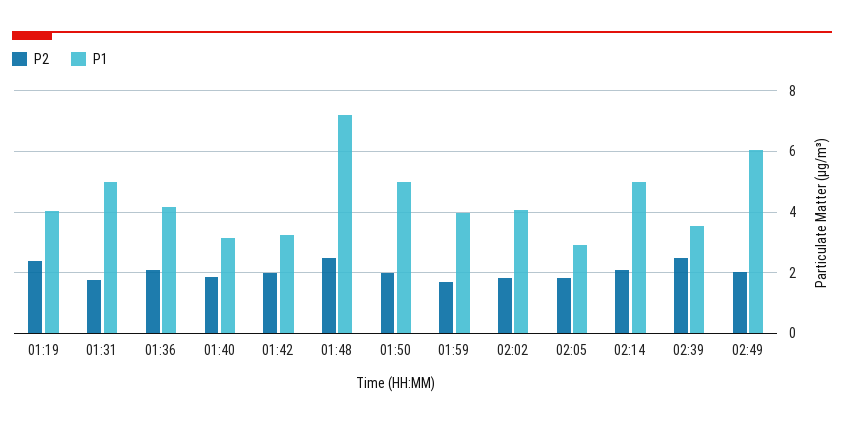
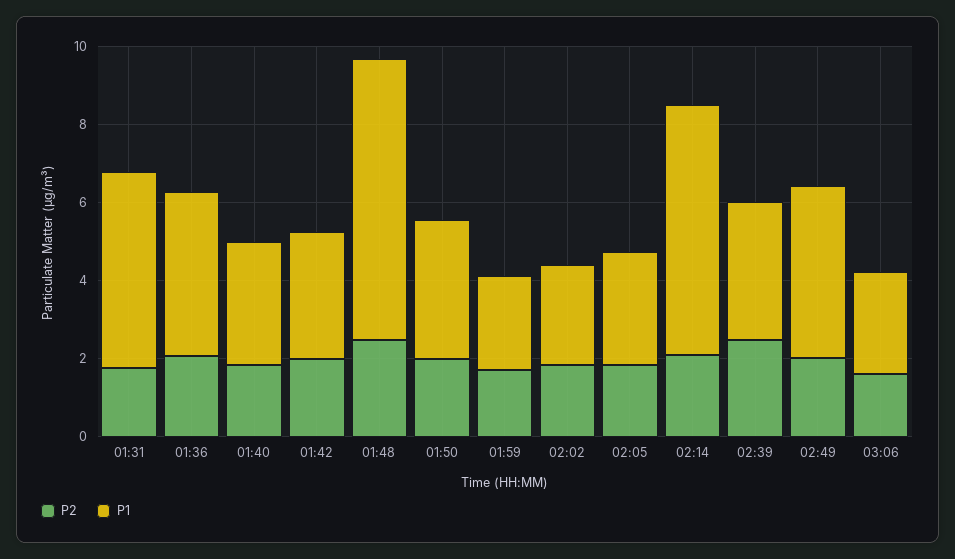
P2, 01:19: 2.4 -> none
P1, 01:19: 4 -> none
P1, 01:50: 5 -> 3.5
P1, 01:59: 4 -> 2.5
P1, 02:02: 4 -> 2.5
P1, 02:14: 5 -> 6.5
P1, 02:49: 6 -> 4.5
P2, 03:06: none -> 1.5
P1, 03:06: none -> 2.5

